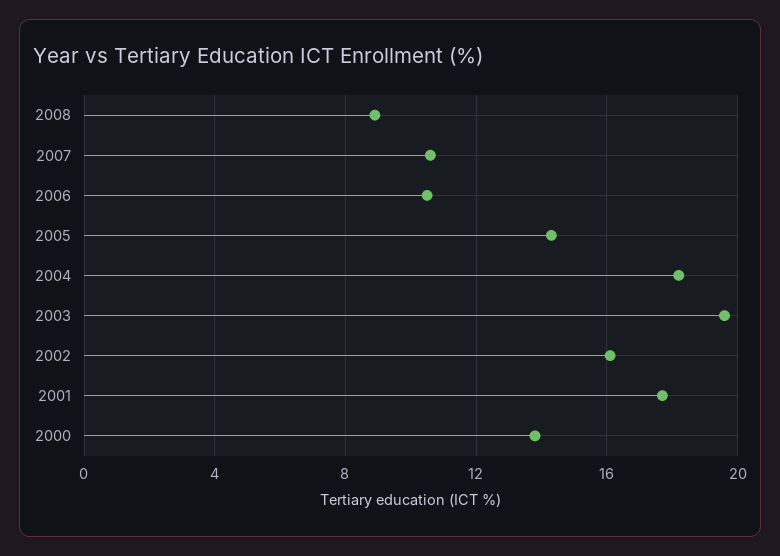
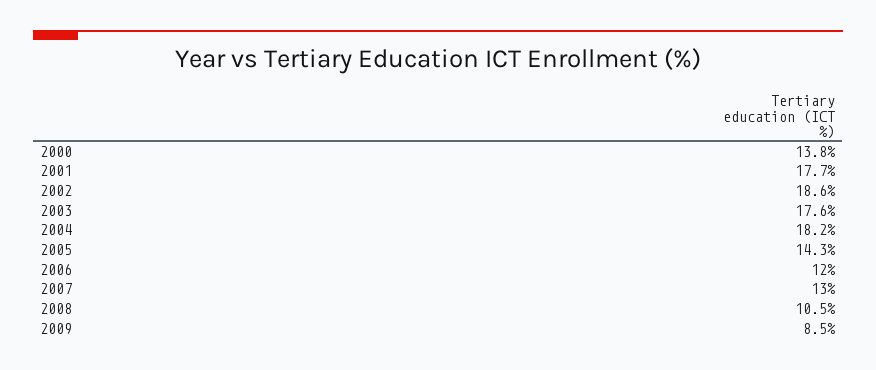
2008: 9 -> 10.5
2007: 10.5 -> 13
2006: 10.5 -> 12
2003: 19.5 -> 17.6
2002: 16 -> 18.6
2009: none -> 8.5

